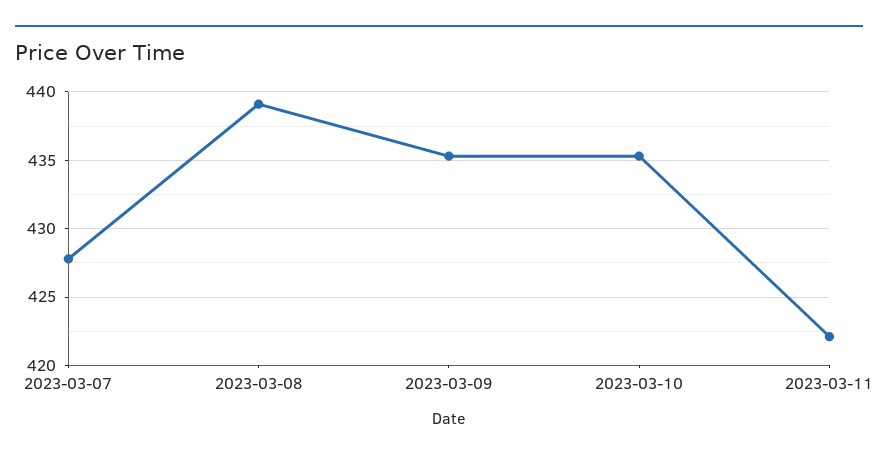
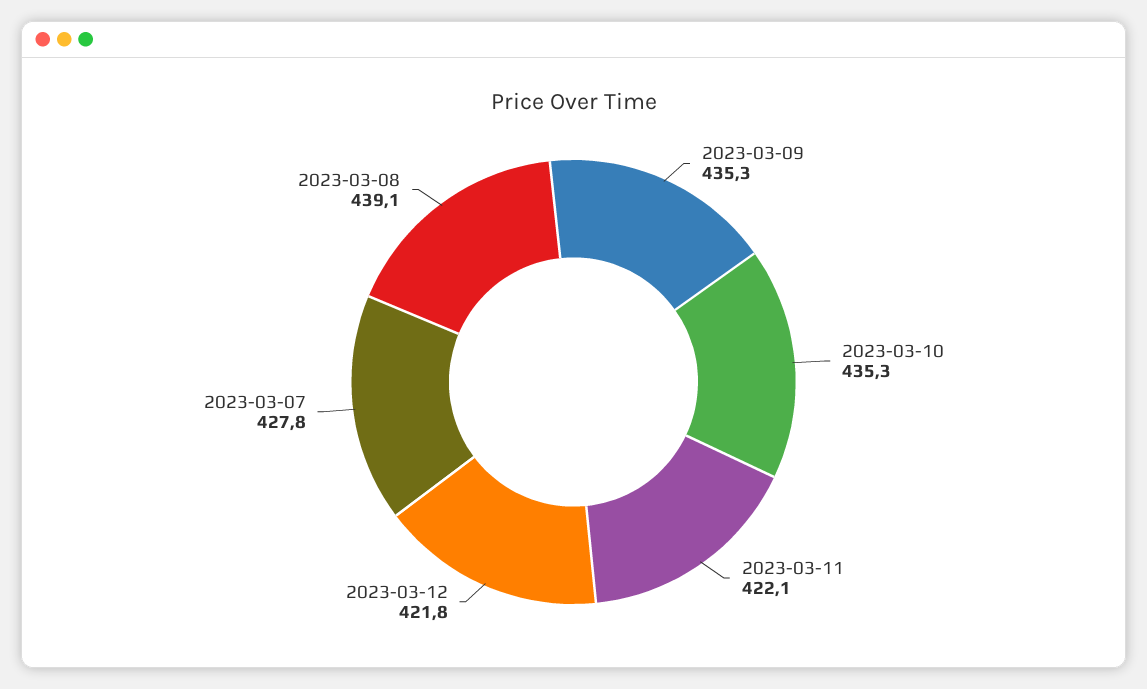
2023-03-12: none -> 421.8

